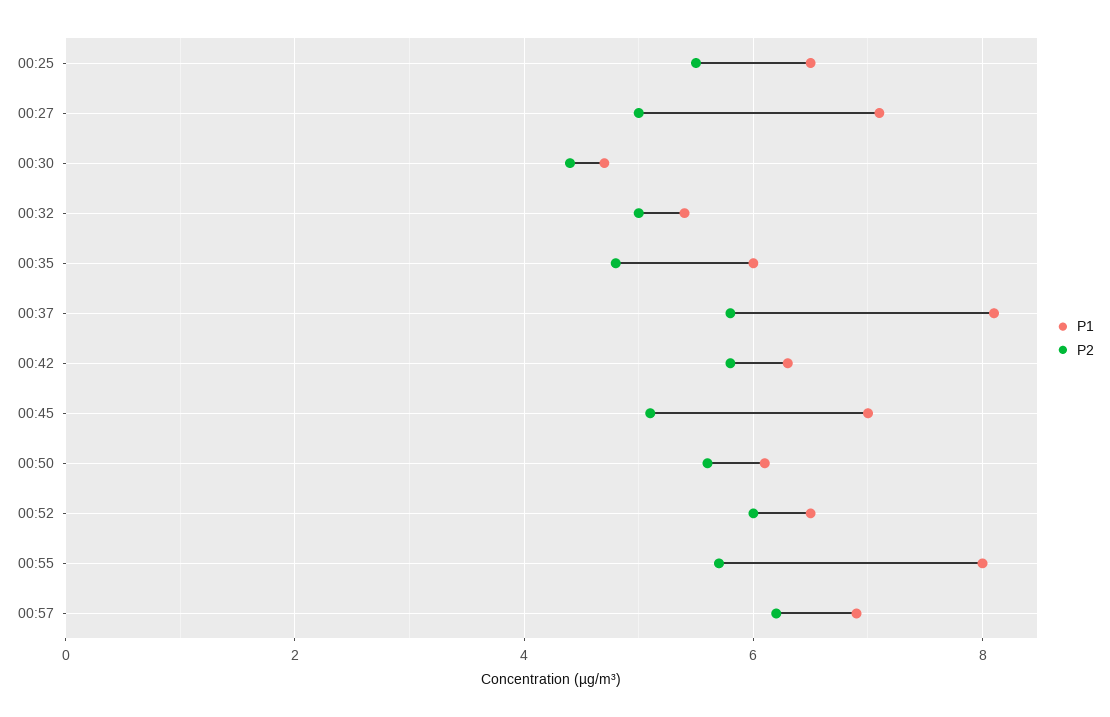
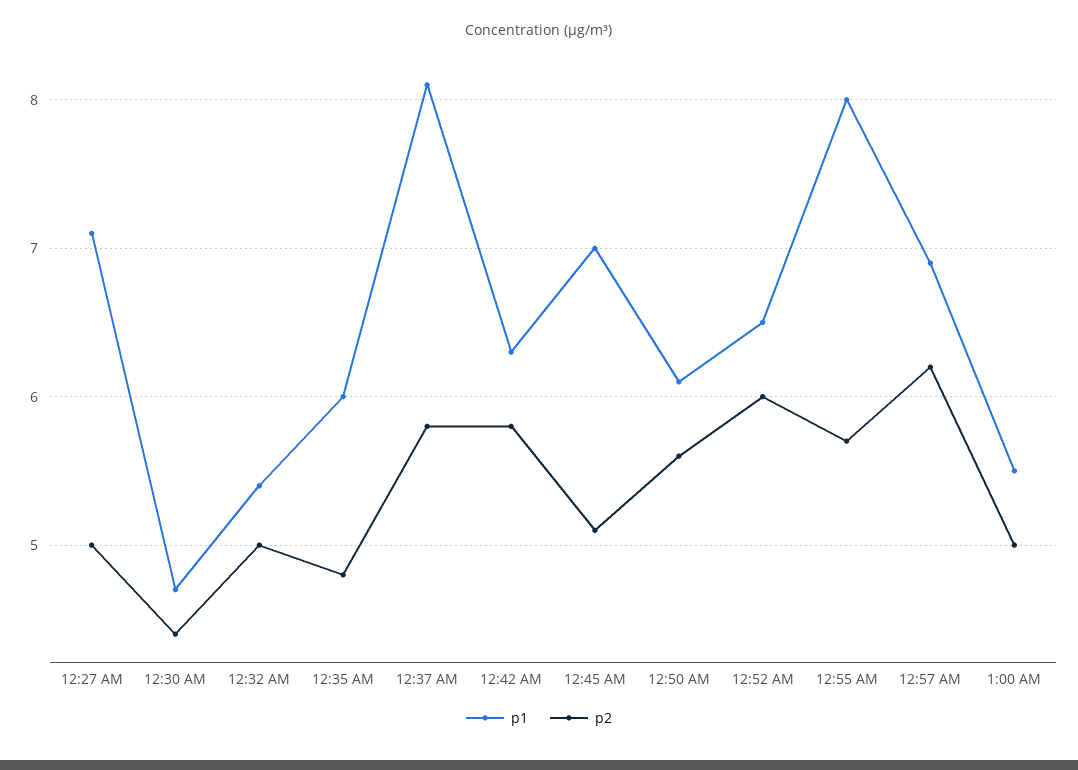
P1, 00:25: 6.5 -> none
P2, 00:25: 5.5 -> none
P1, 1:00 AM: none -> 5.5
P2, 1:00 AM: none -> 5

